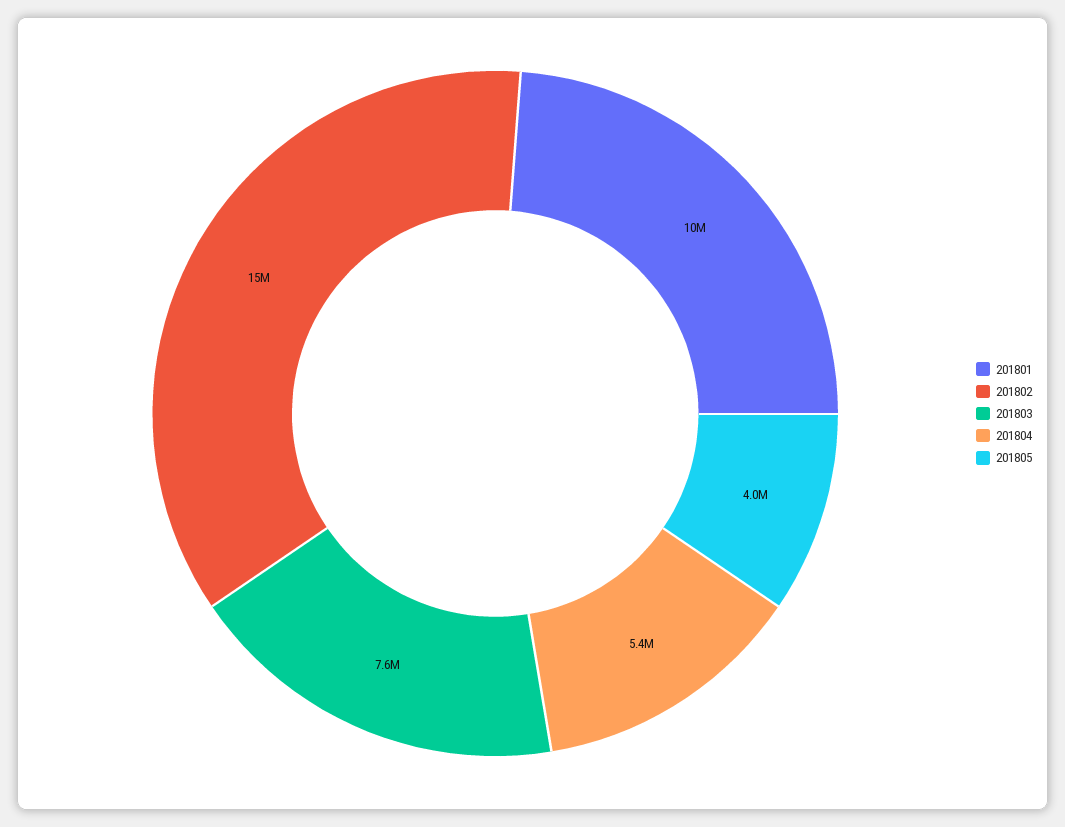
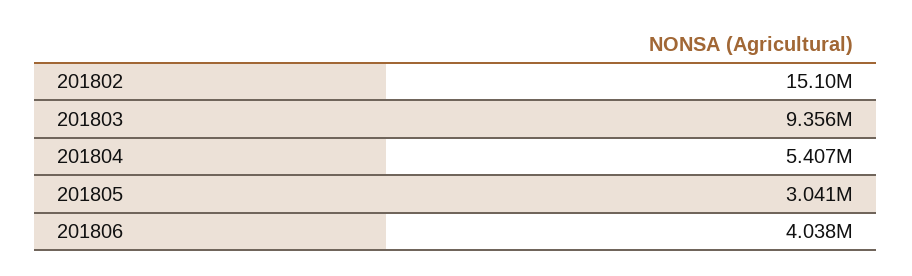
201801: 10000000 -> none
201803: 7600000 -> 9356000
201805: 4000000 -> 3041000
201806: none -> 4038000

